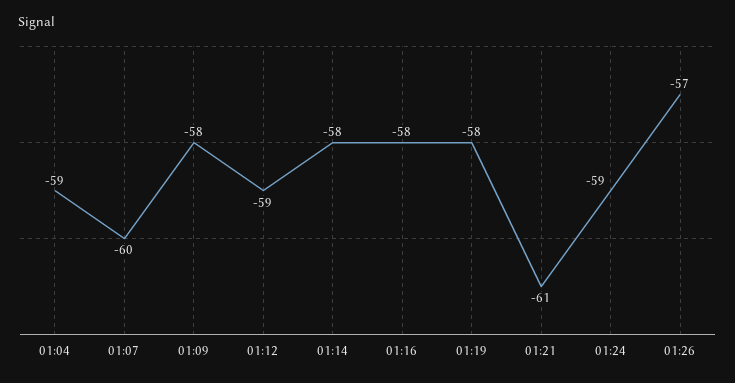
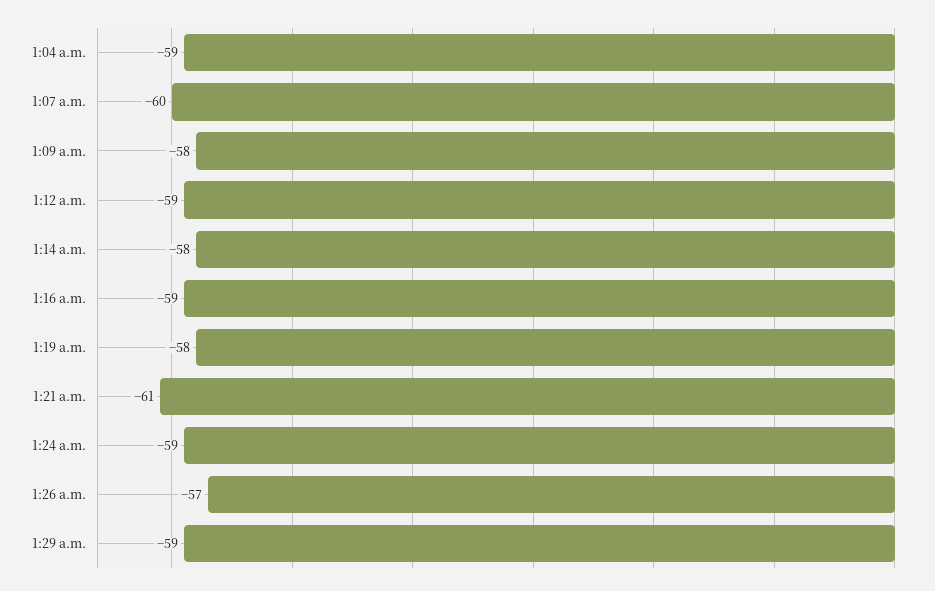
01:16: -58 -> -59
1:29 a.m.: none -> -59

